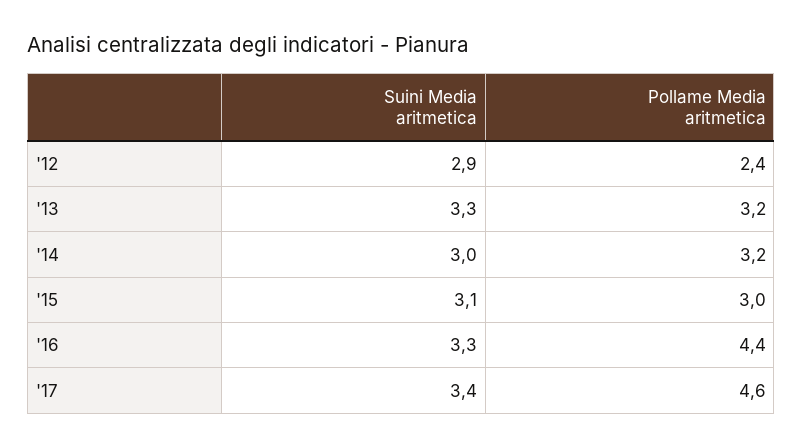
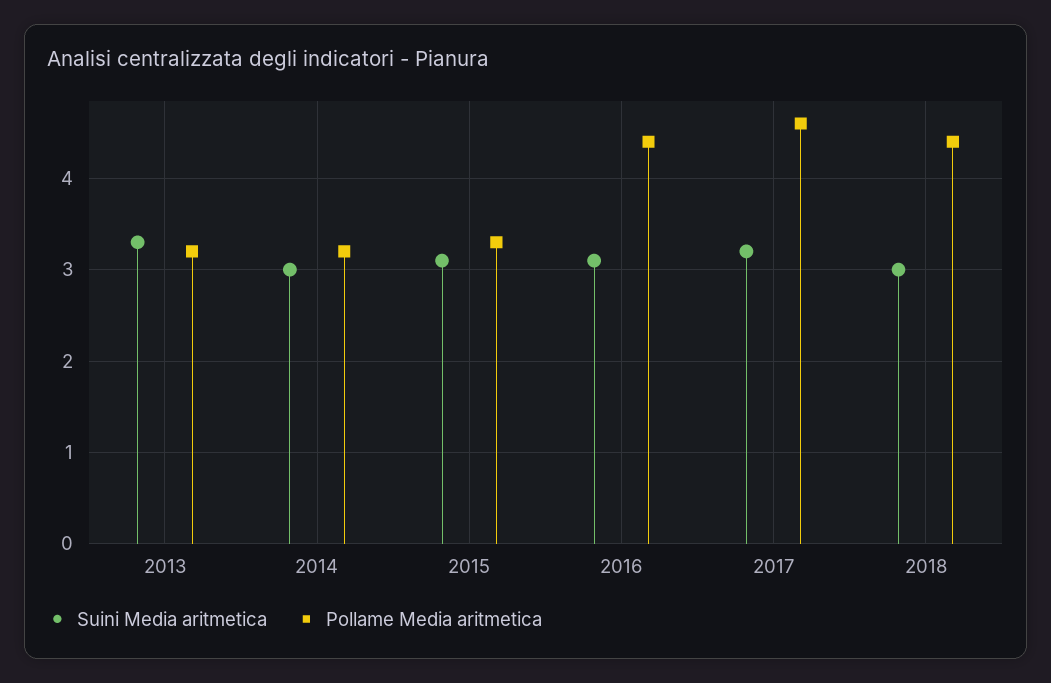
Suini Media aritmetica, '12: 2.9 -> none
Pollame Media aritmetica, '12: 2.4 -> none
Pollame Media aritmetica, '15: 3 -> 3.3
Suini Media aritmetica, '16: 3.3 -> 3.1
Suini Media aritmetica, '17: 3.4 -> 3.2
Suini Media aritmetica, 2018: none -> 3
Pollame Media aritmetica, 2018: none -> 4.4

